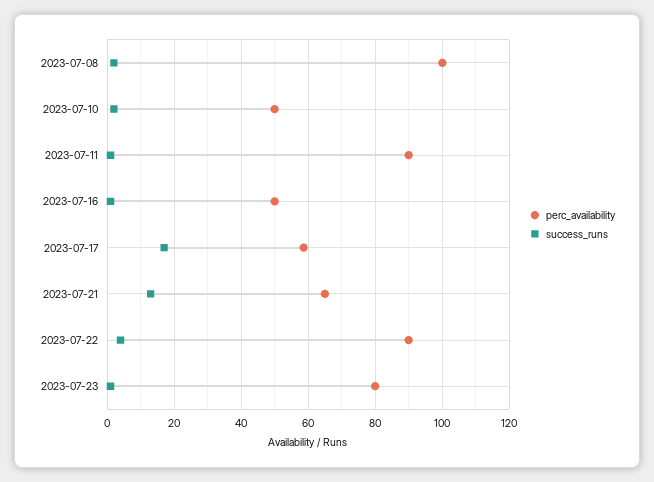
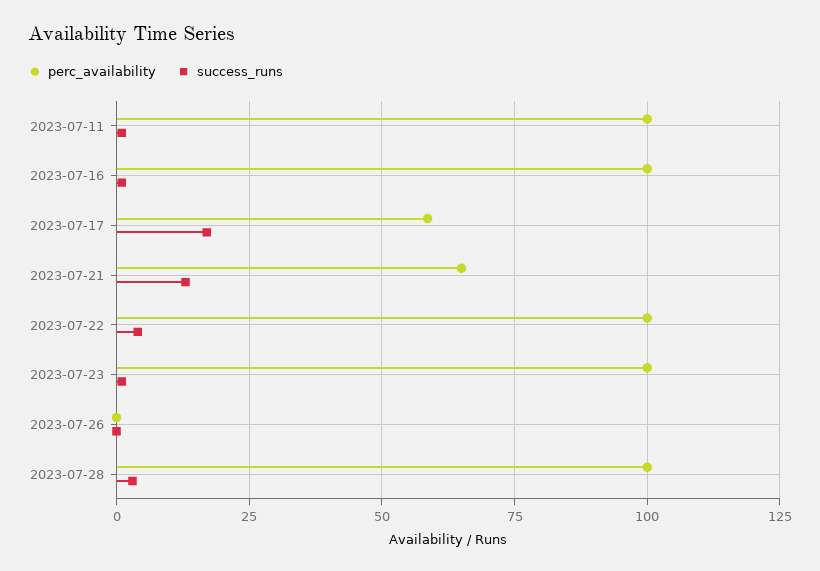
perc_availability, 2023-07-08: 100 -> none
success_runs, 2023-07-08: 2 -> none
perc_availability, 2023-07-10: 50 -> none
success_runs, 2023-07-10: 2 -> none
perc_availability, 2023-07-11: 90 -> 100
perc_availability, 2023-07-16: 50 -> 100
perc_availability, 2023-07-22: 90 -> 100
perc_availability, 2023-07-23: 80 -> 100
perc_availability, 2023-07-26: none -> 0
success_runs, 2023-07-26: none -> 0
perc_availability, 2023-07-28: none -> 100
success_runs, 2023-07-28: none -> 2.5

